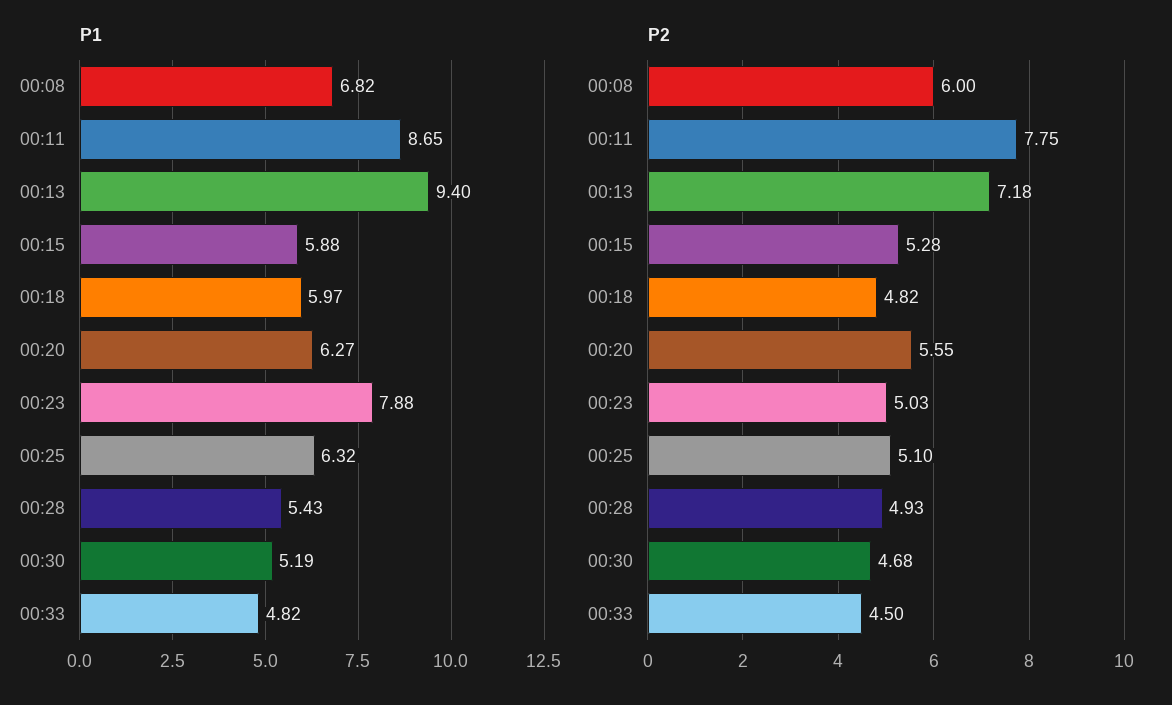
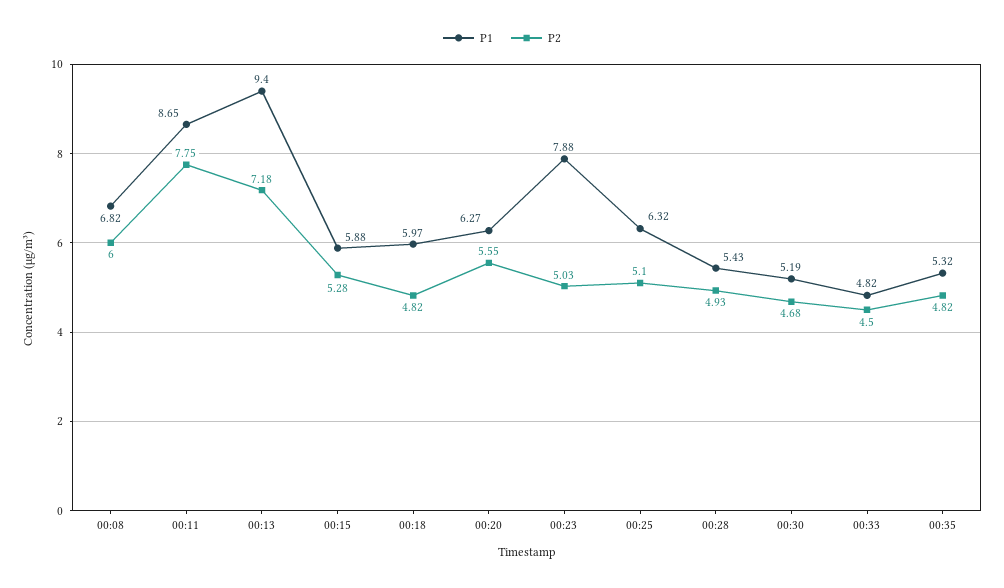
P1, 00:35: none -> 5.32
P2, 00:35: none -> 4.82

